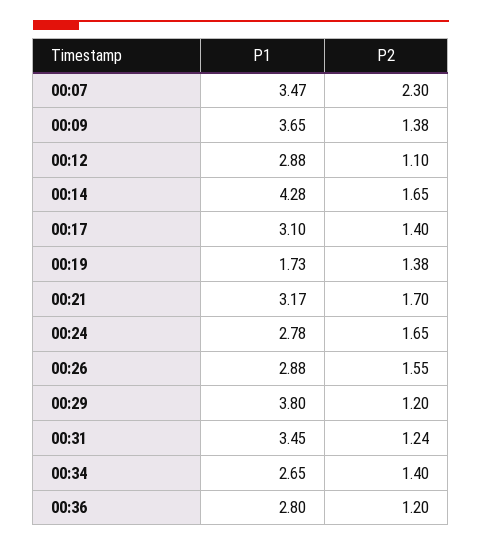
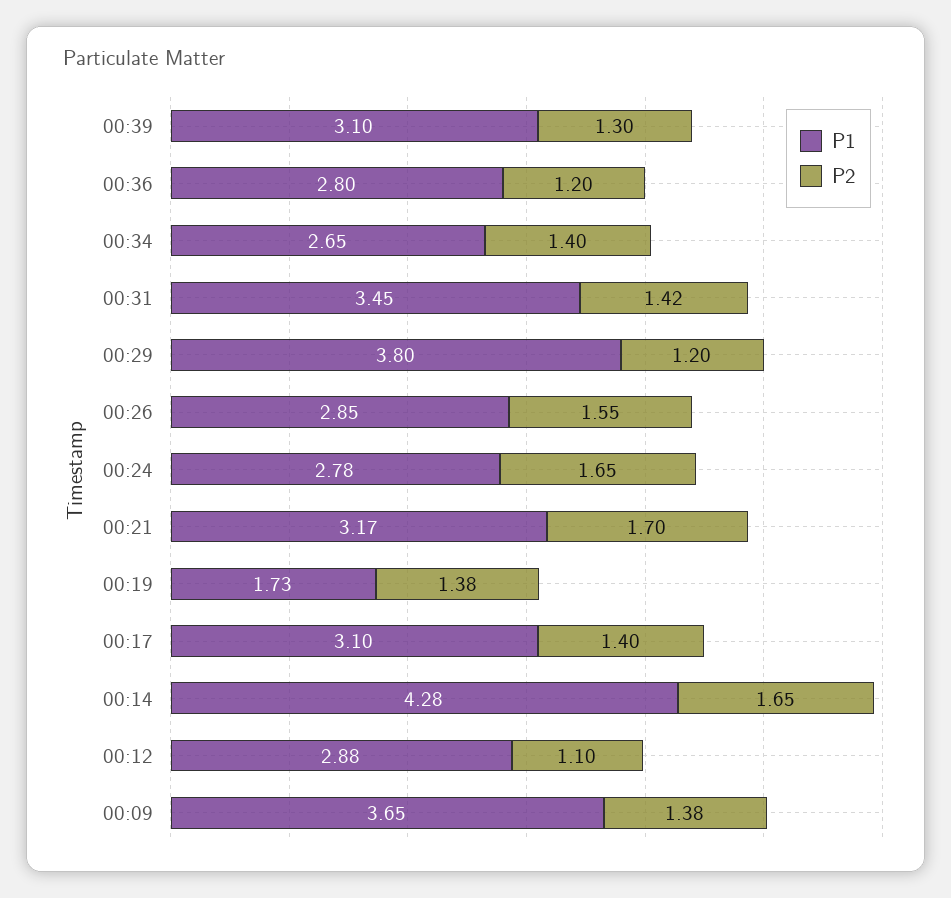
P1, 00:07: 3.47 -> none
P2, 00:07: 2.3 -> none
P1, 00:26: 2.88 -> 2.85
P2, 00:31: 1.24 -> 1.42
P1, 00:39: none -> 3.1
P2, 00:39: none -> 1.3

